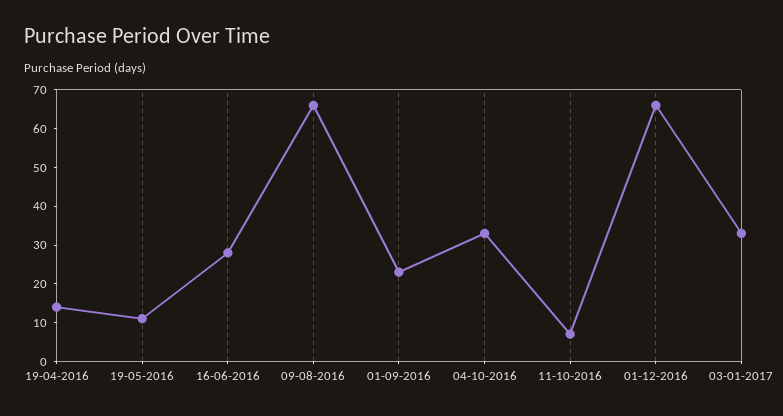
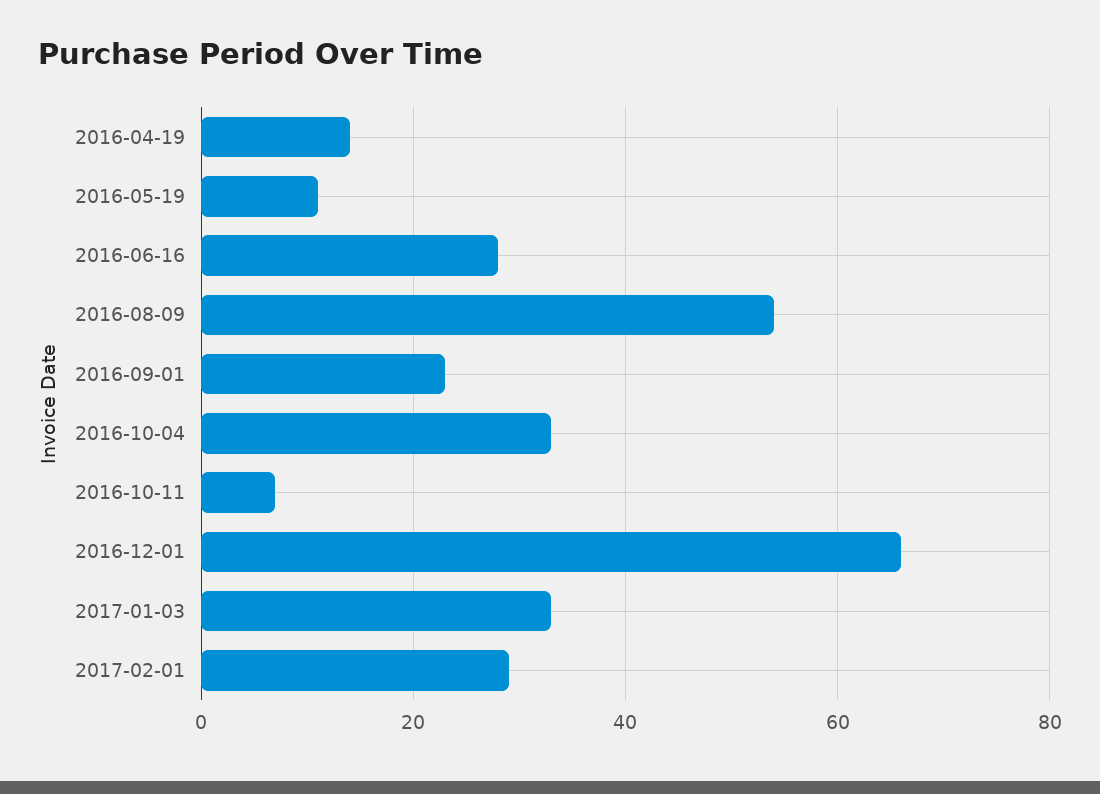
09-08-2016: 65 -> 55
2017-02-01: none -> 30

